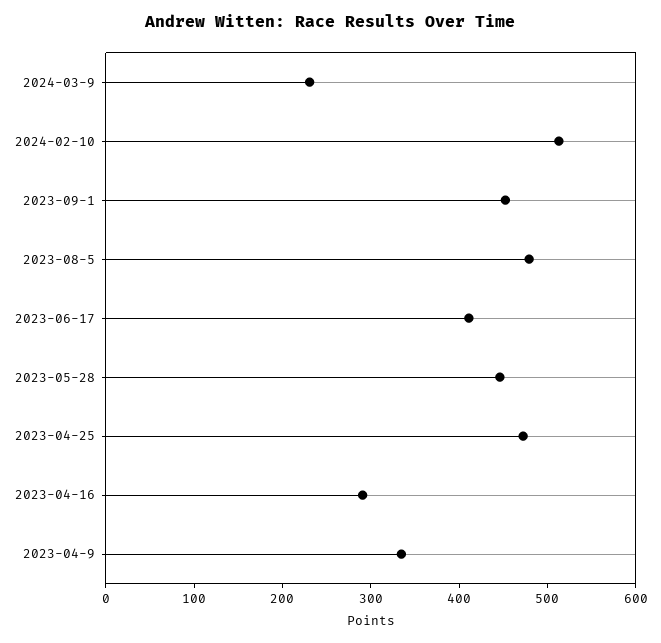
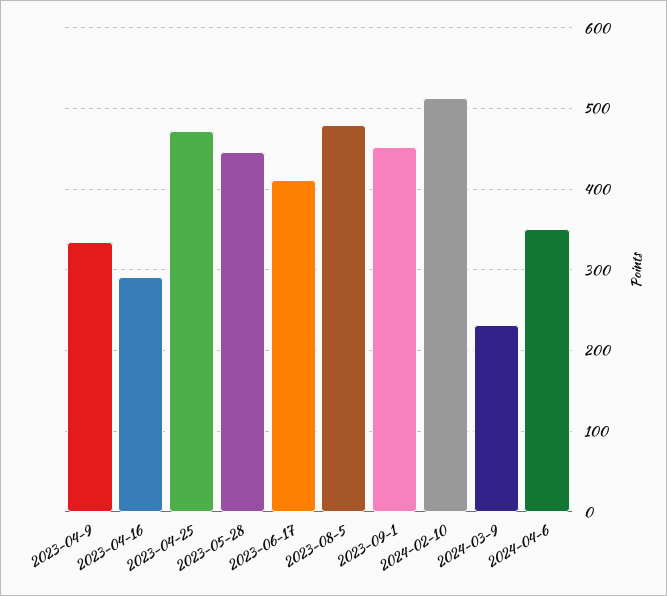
2024-04-6: none -> 350

